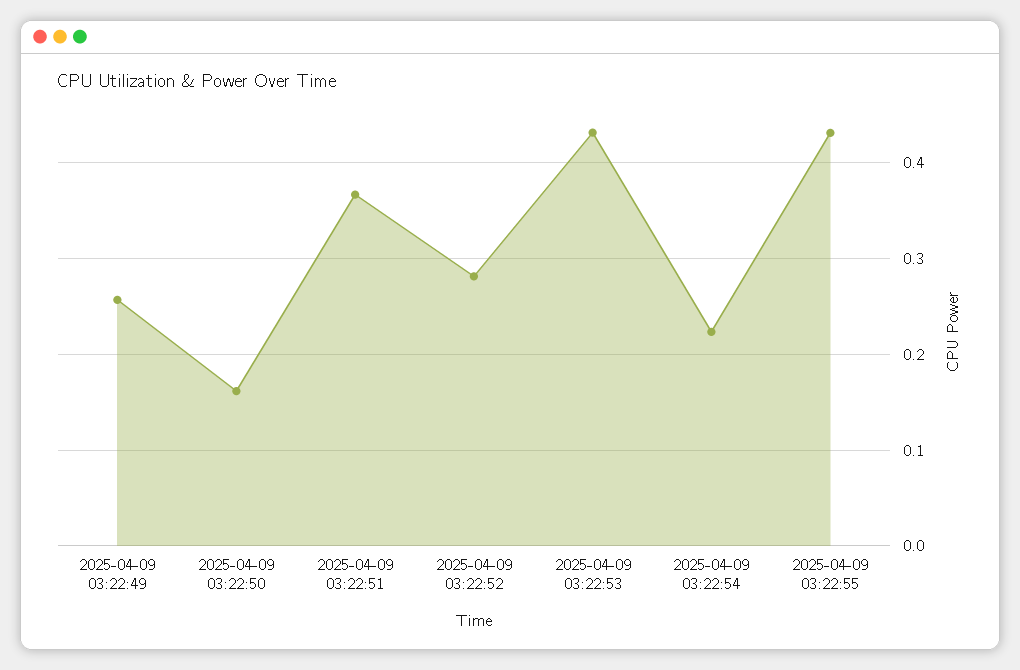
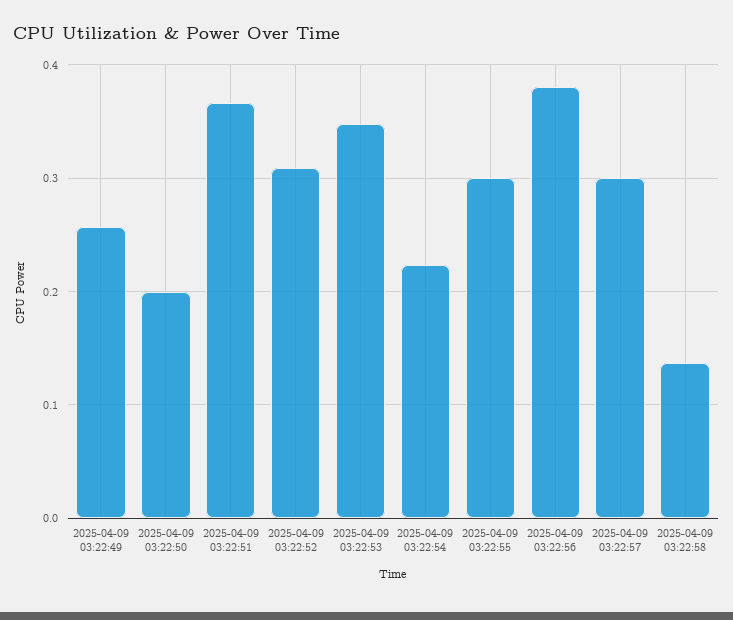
2025-04-09 03:22:50: 0.16 -> 0.2
2025-04-09 03:22:52: 0.28 -> 0.31
2025-04-09 03:22:53: 0.43 -> 0.35
2025-04-09 03:22:55: 0.43 -> 0.3
2025-04-09 03:22:56: none -> 0.38
2025-04-09 03:22:57: none -> 0.3
2025-04-09 03:22:58: none -> 0.14

